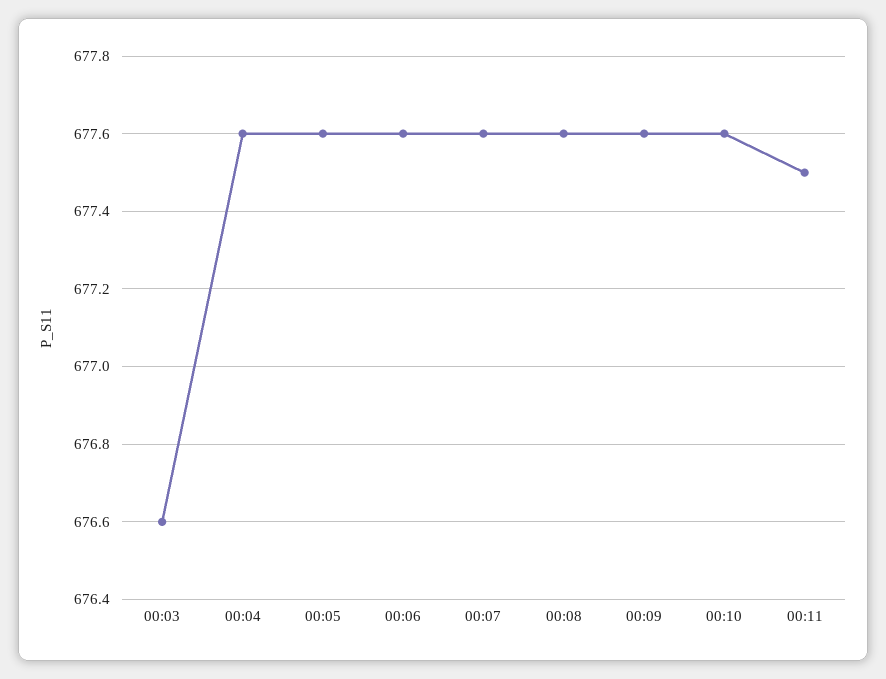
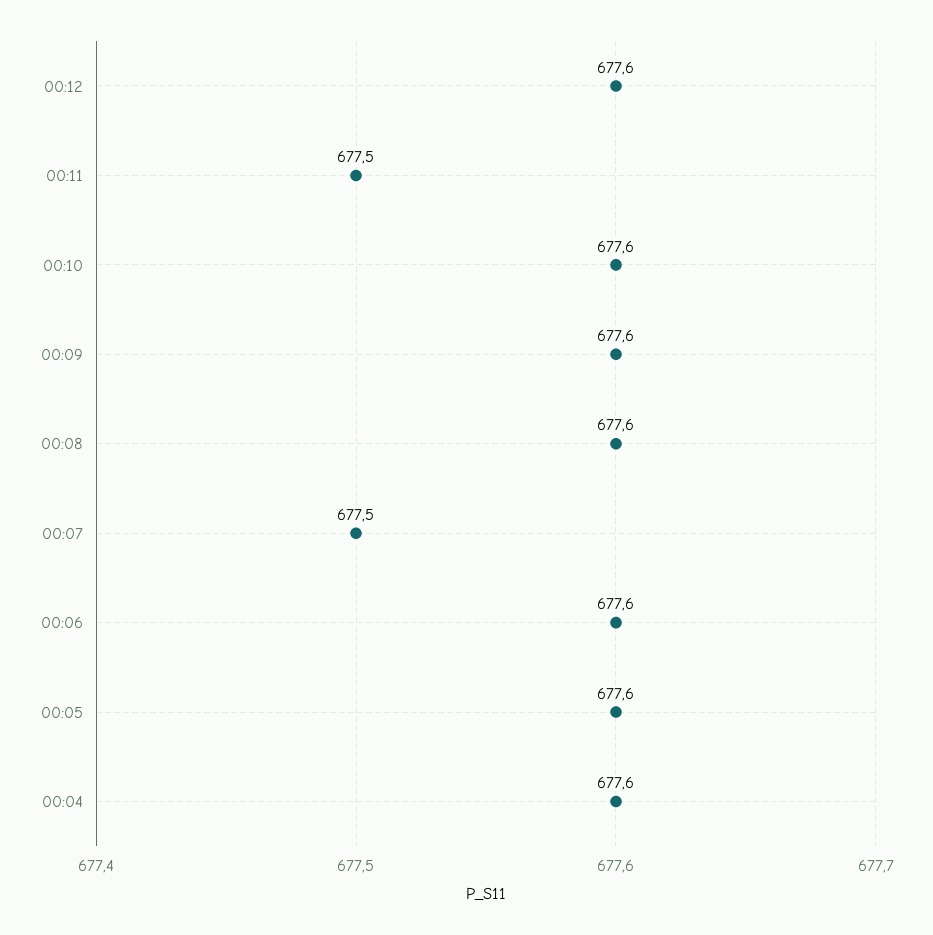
00:03: 676.6 -> none
00:07: 677.6 -> 677.5
00:12: none -> 677.6

